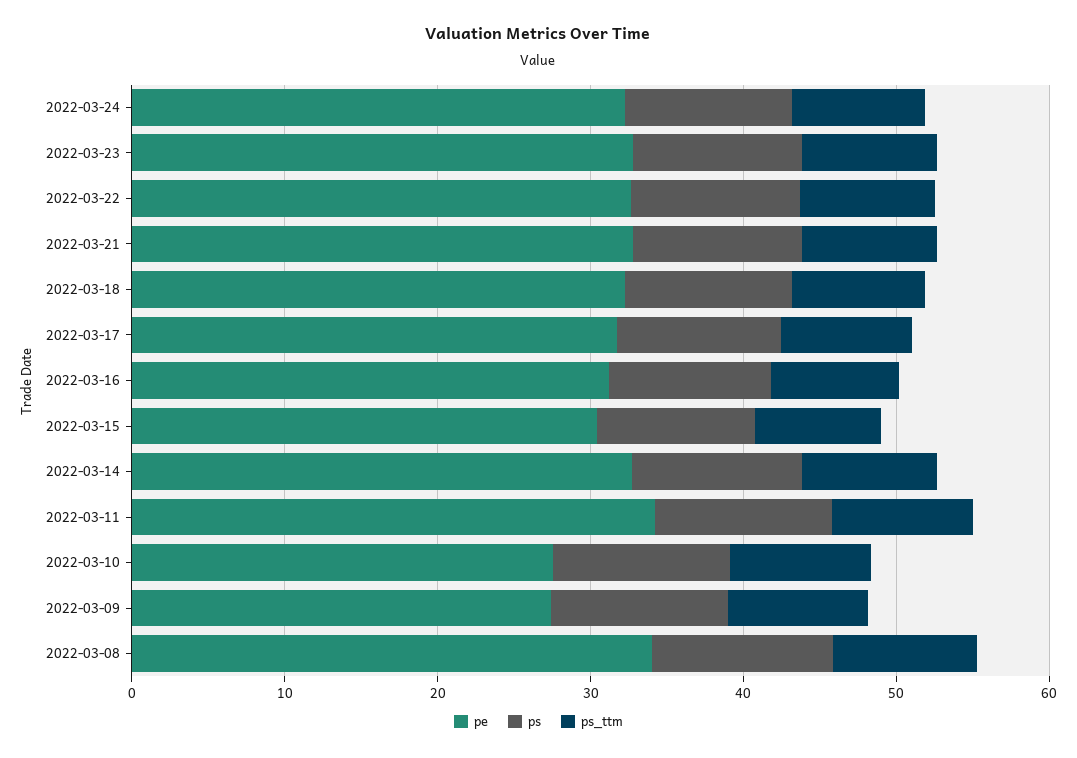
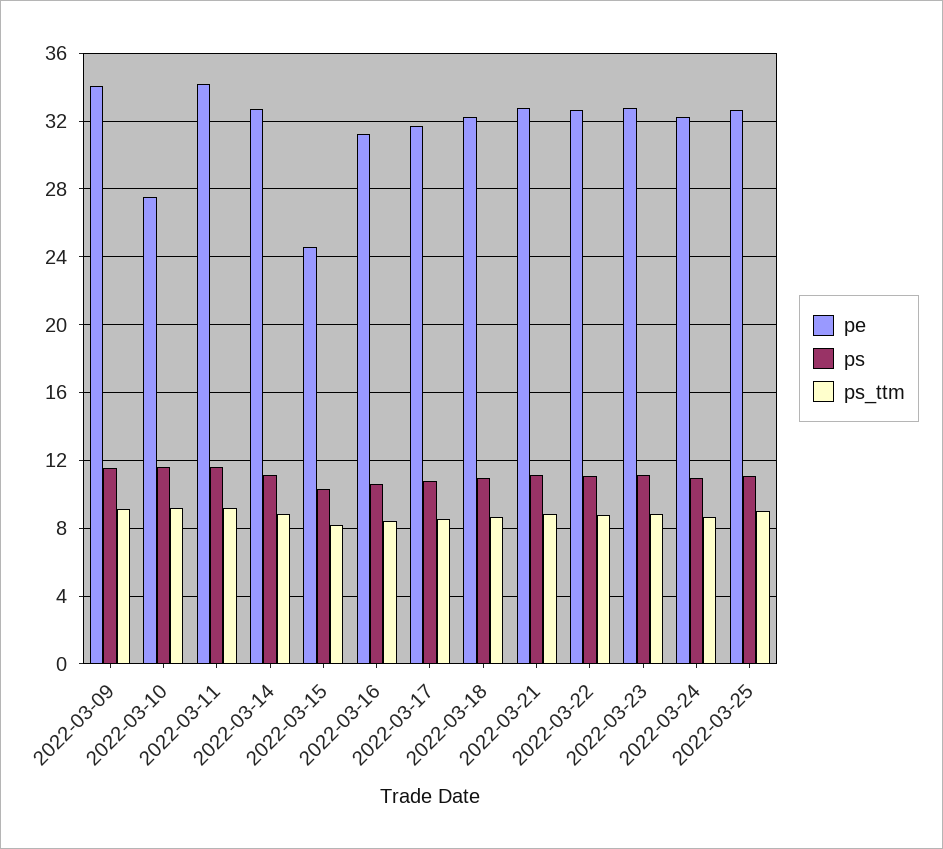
pe, 2022-03-15: 30 -> 24.5
pe, 2022-03-09: 28 -> 34
pe, 2022-03-08: 34 -> none
ps, 2022-03-08: 12 -> none
ps_ttm, 2022-03-08: 10 -> none
pe, 2022-03-25: none -> 32.5
ps, 2022-03-25: none -> 11
ps_ttm, 2022-03-25: none -> 9

